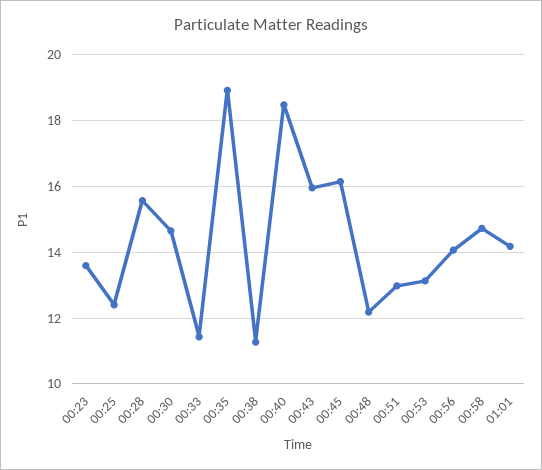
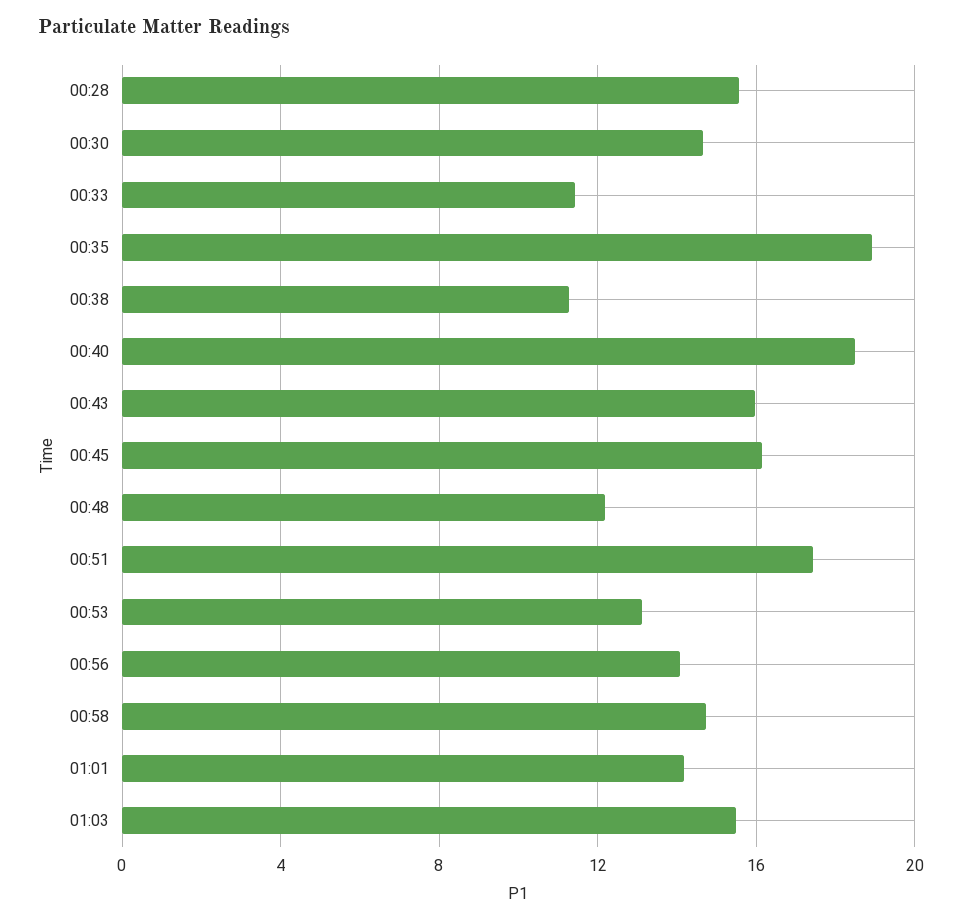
00:23: 13.6 -> none
00:25: 12.4 -> none
00:51: 13 -> 17.5
01:03: none -> 15.5

